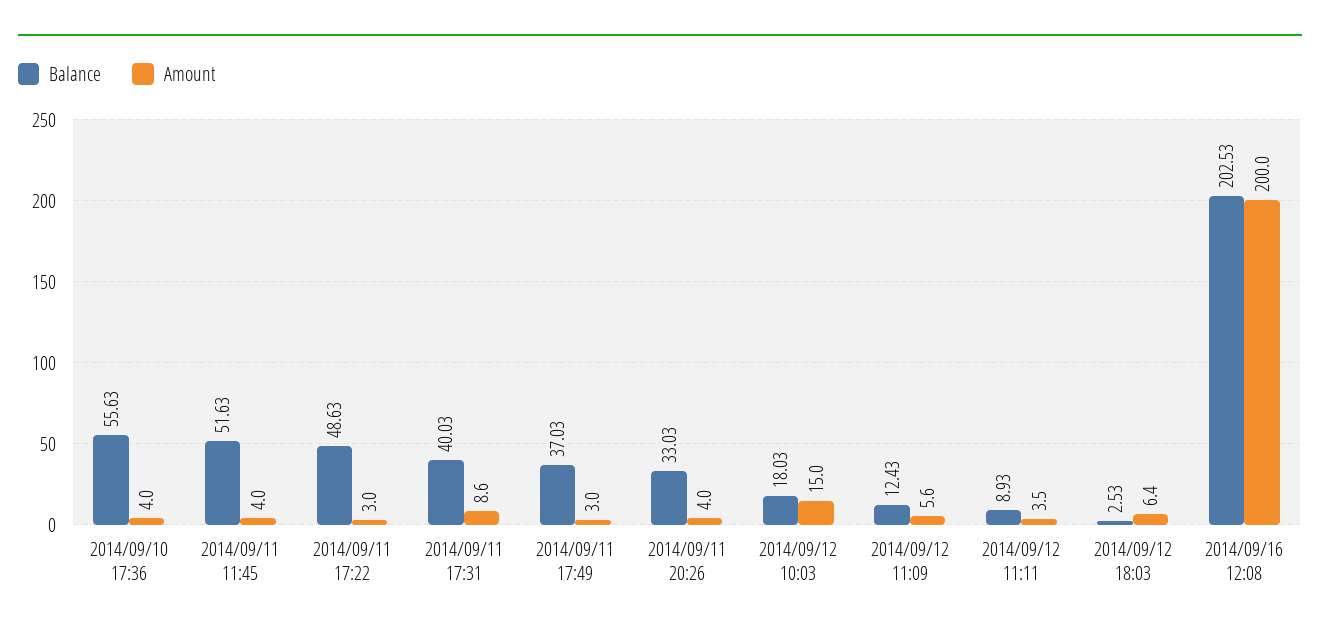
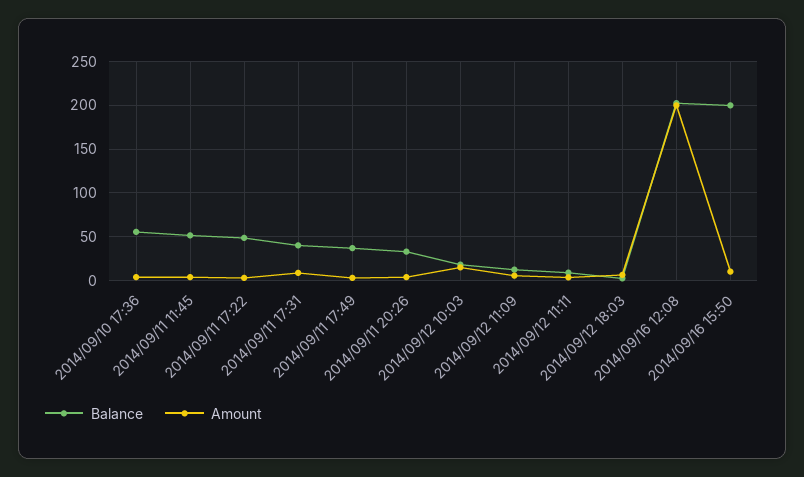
Balance, 2014/09/16 15:50: none -> 200
Amount, 2014/09/16 15:50: none -> 10

